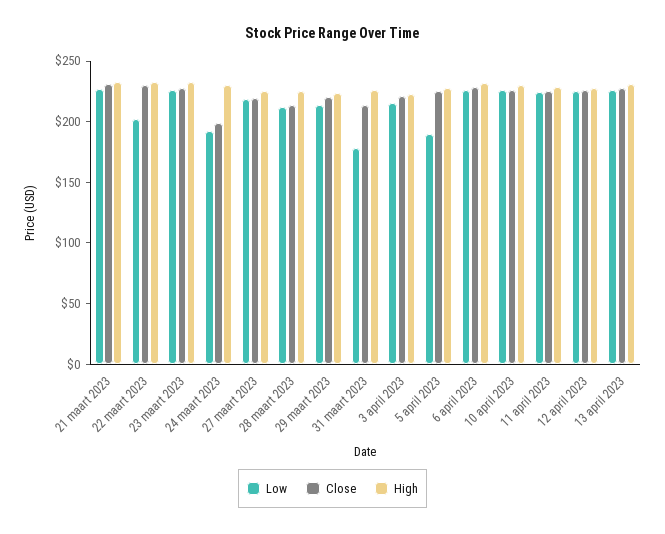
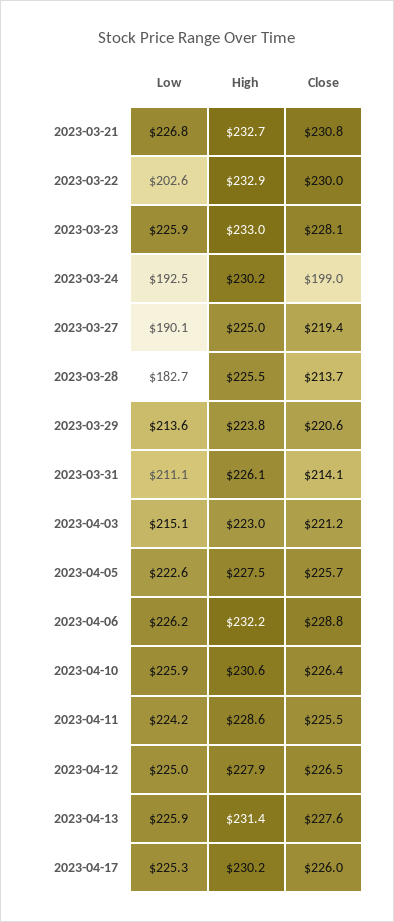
Low, 27 maart 2023: 220 -> 190.1
Low, 28 maart 2023: 210 -> 182.7
Low, 31 maart 2023: 180 -> 211.1
Low, 5 april 2023: 190 -> 222.6
Low, 2023-04-17: none -> 225.3
High, 2023-04-17: none -> 230.2
Close, 2023-04-17: none -> 226

